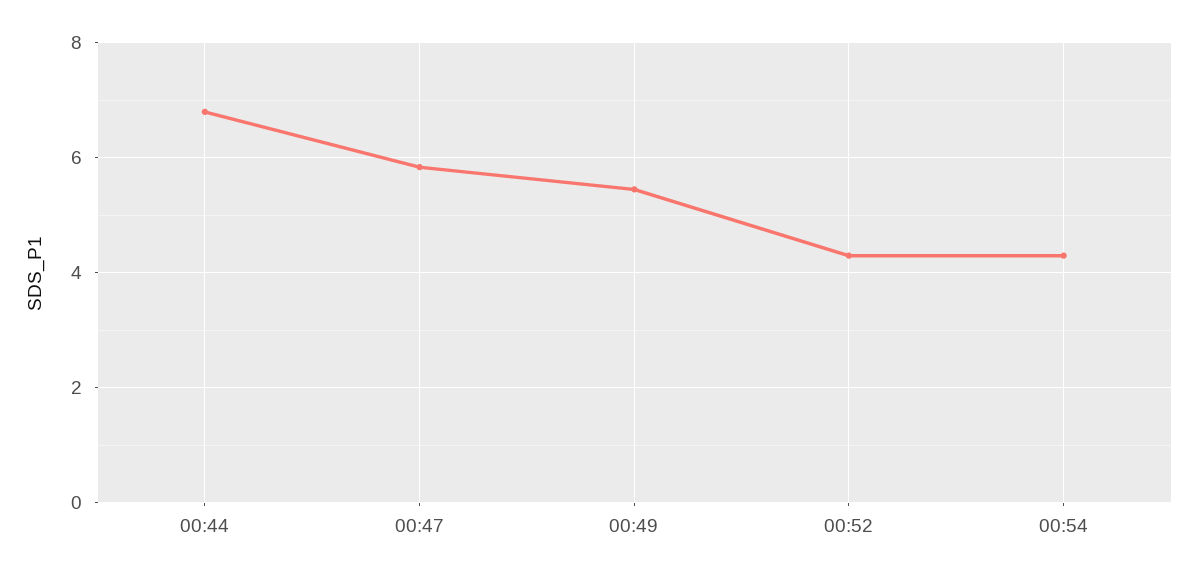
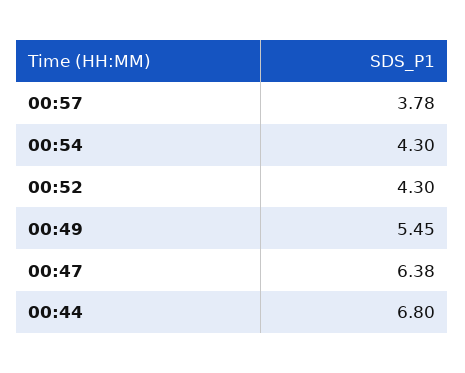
00:47: 5.8 -> 6.38
00:57: none -> 3.78

